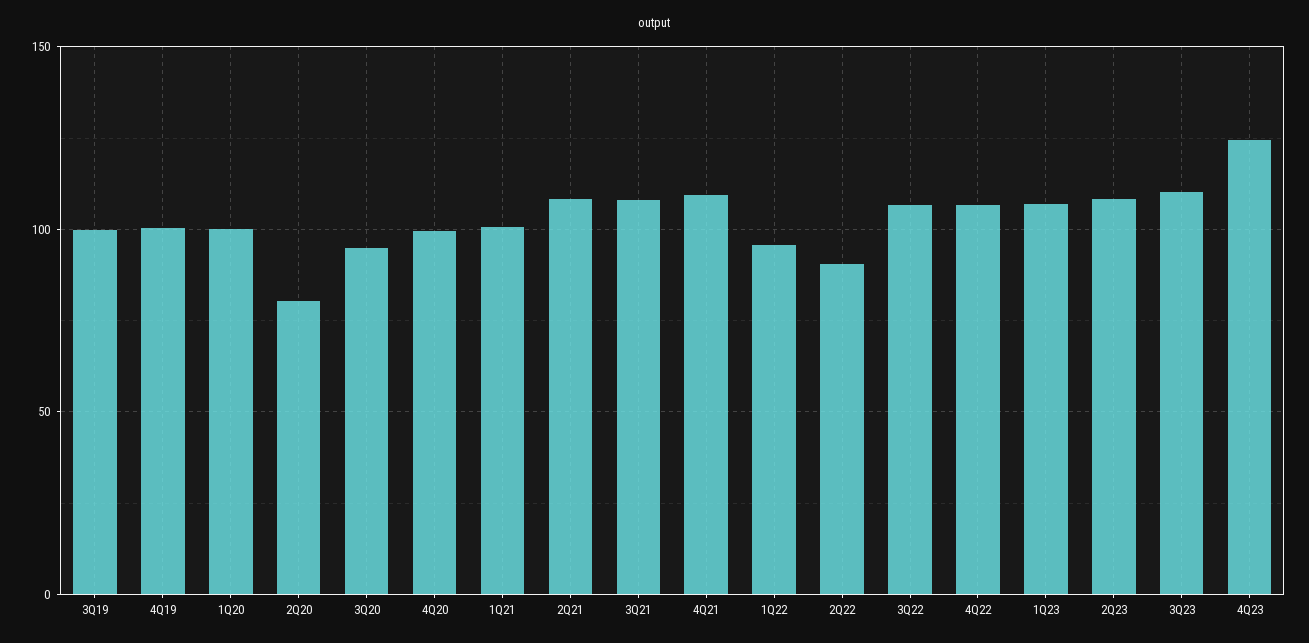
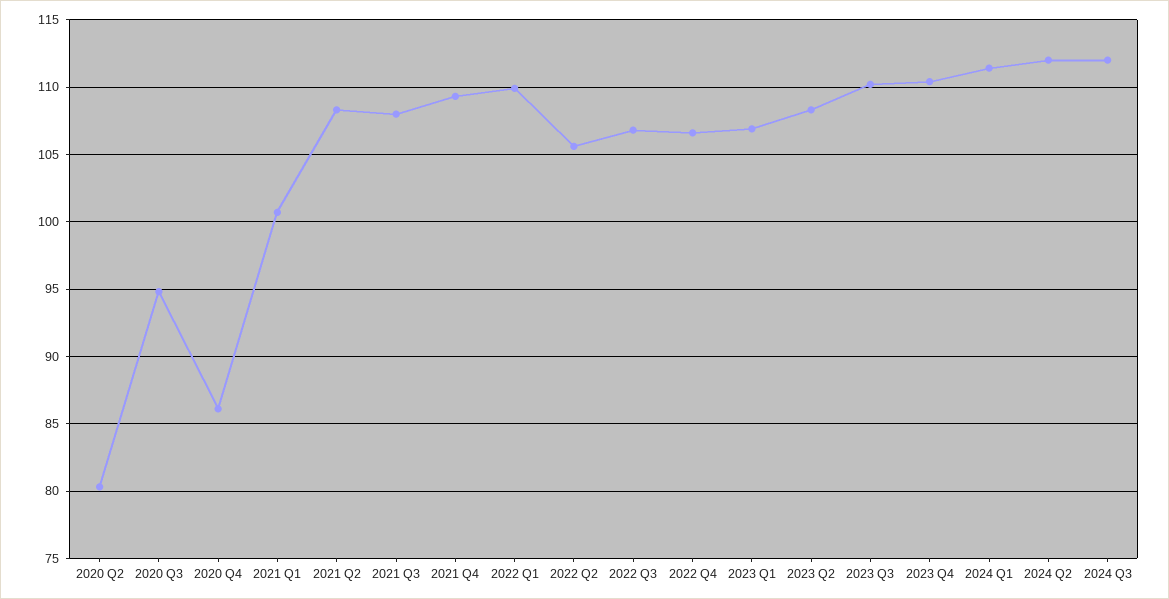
3Q19: 100 -> none
4Q19: 100 -> none
1Q20: 100 -> none
4Q20: 100 -> 86
1Q22: 95 -> 110
2Q22: 90 -> 105.5
4Q23: 125 -> 110.5
2024 Q1: none -> 111.5
2024 Q2: none -> 112
2024 Q3: none -> 112

